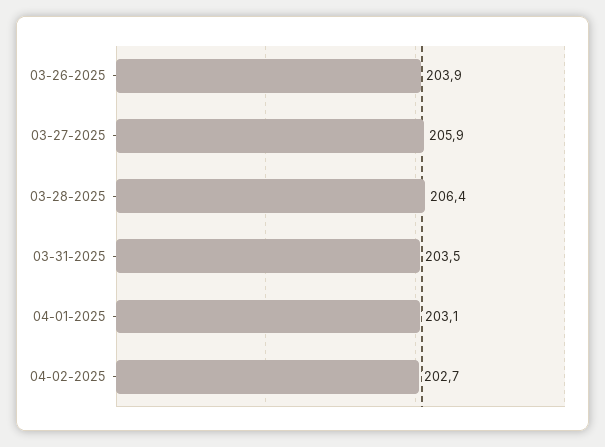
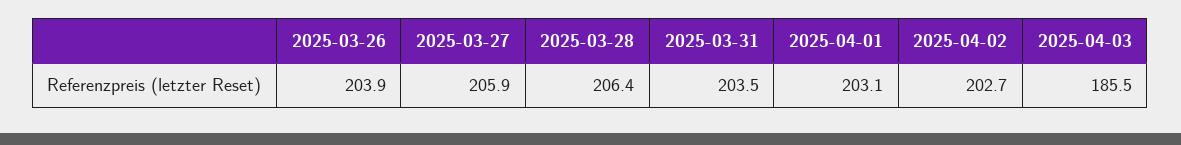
2025-04-03: none -> 185.5

